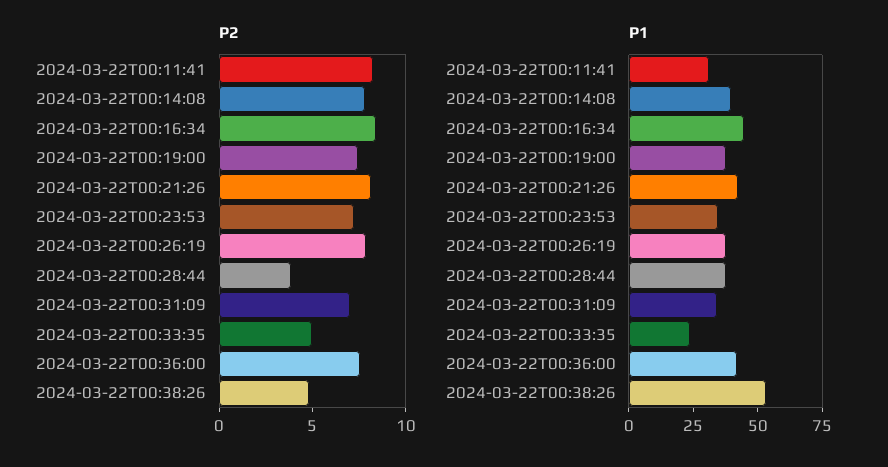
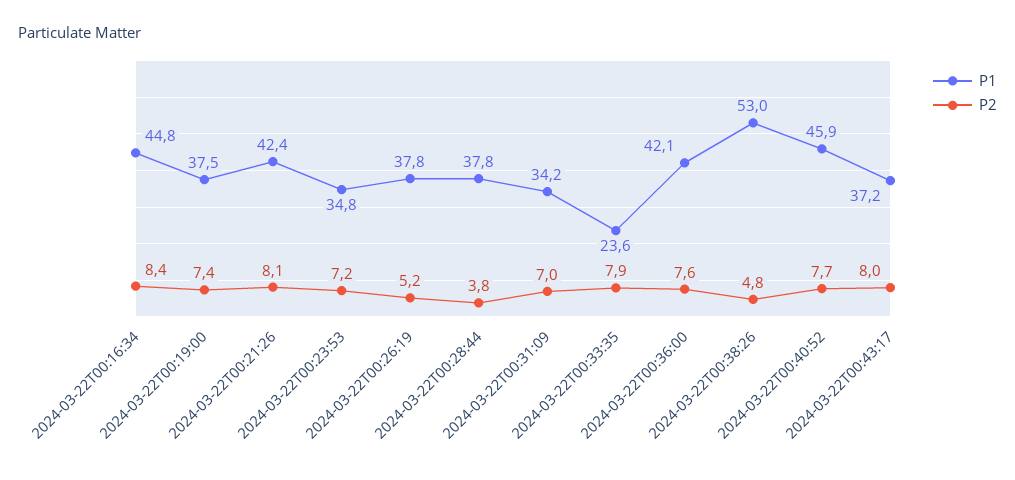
P2, 2024-03-22T00:11:41: 8 -> none
P2, 2024-03-22T00:14:08: 8 -> none
P2, 2024-03-22T00:26:19: 8 -> 5.2
P2, 2024-03-22T00:33:35: 5 -> 7.9
P1, 2024-03-22T00:11:41: 30 -> none
P1, 2024-03-22T00:14:08: 40 -> none
P1, 2024-03-22T00:40:52: none -> 45.9
P2, 2024-03-22T00:40:52: none -> 7.7
P1, 2024-03-22T00:43:17: none -> 37.2
P2, 2024-03-22T00:43:17: none -> 8

